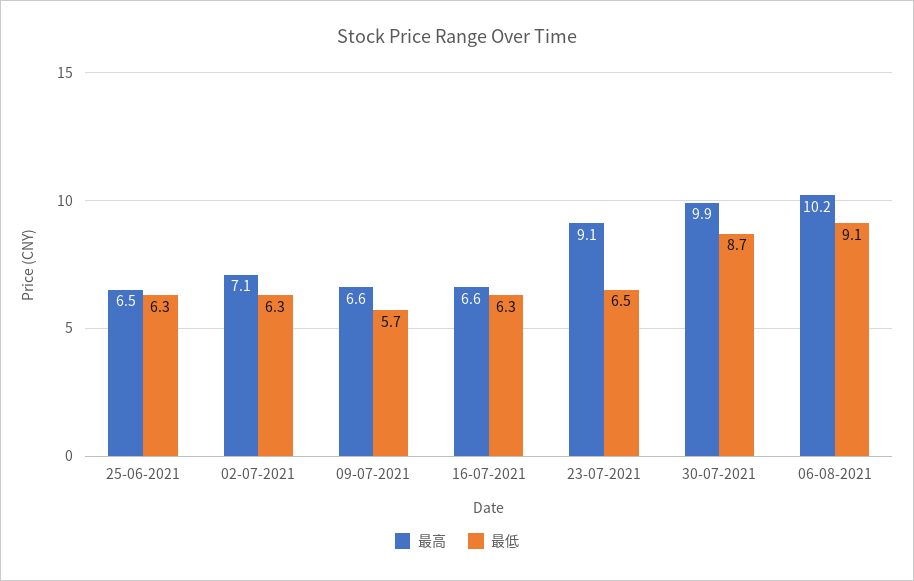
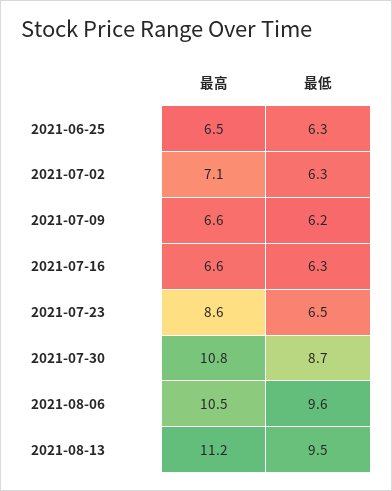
最低, 09-07-2021: 5.7 -> 6.2
最高, 23-07-2021: 9.1 -> 8.6
最高, 30-07-2021: 9.9 -> 10.8
最高, 06-08-2021: 10.2 -> 10.5
最低, 06-08-2021: 9.1 -> 9.6
最高, 2021-08-13: none -> 11.2
最低, 2021-08-13: none -> 9.5

